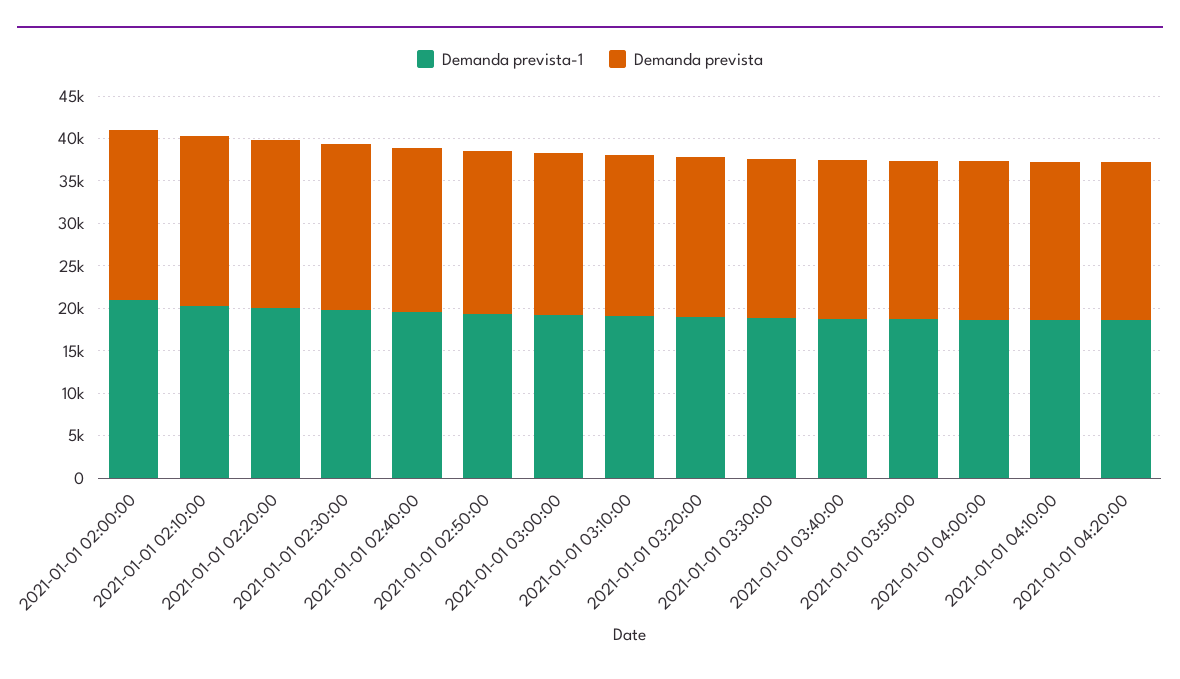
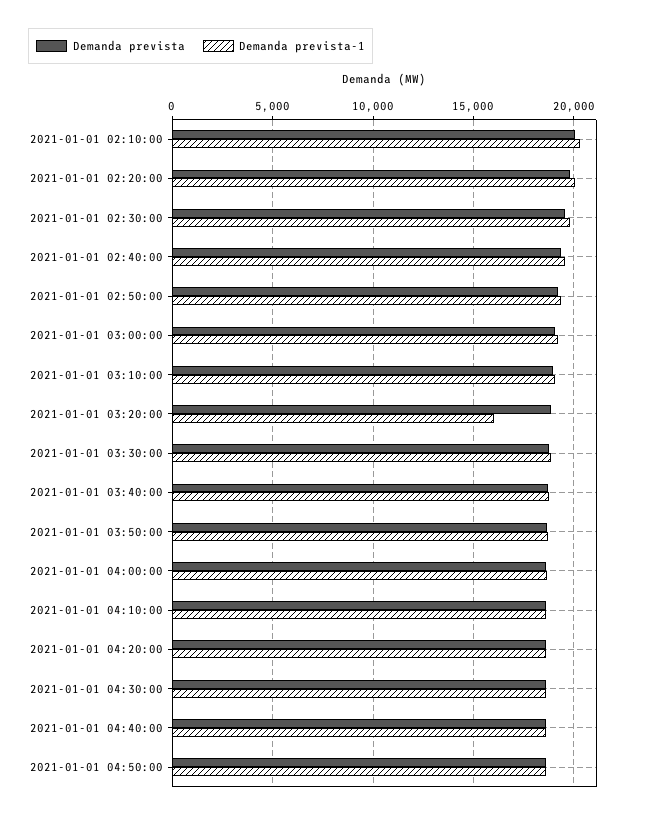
Demanda prevista-1, 2021-01-01 02:00:00: 21000 -> none
Demanda prevista, 2021-01-01 02:00:00: 20000 -> none
Demanda prevista-1, 2021-01-01 03:20:00: 19000 -> 16000
Demanda prevista, 2021-01-01 04:30:00: none -> 18500
Demanda prevista-1, 2021-01-01 04:30:00: none -> 18500
Demanda prevista, 2021-01-01 04:40:00: none -> 18500
Demanda prevista-1, 2021-01-01 04:40:00: none -> 18500
Demanda prevista, 2021-01-01 04:50:00: none -> 18500
Demanda prevista-1, 2021-01-01 04:50:00: none -> 18500

